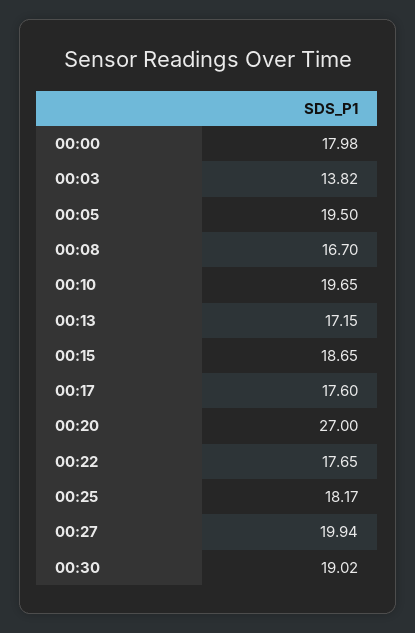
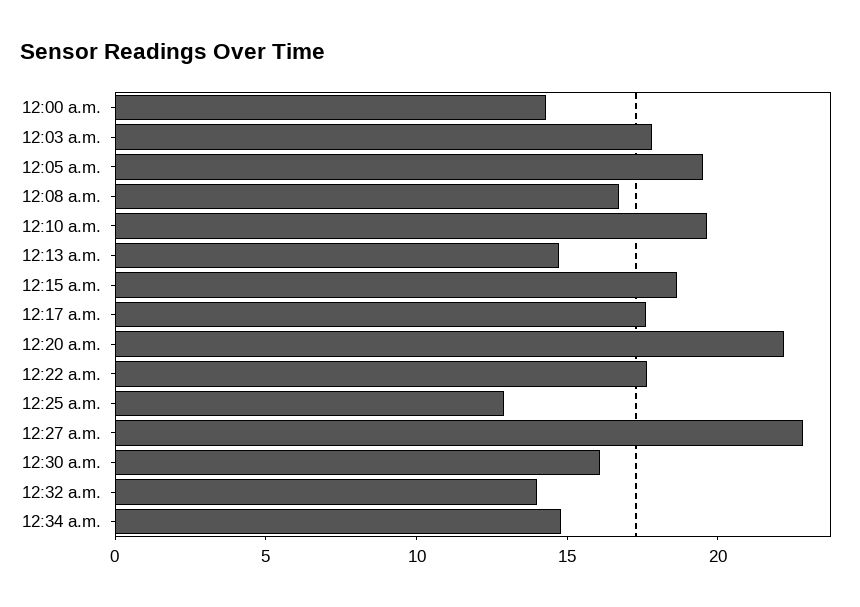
00:00: 17.98 -> 14
00:03: 13.82 -> 18
00:13: 17.15 -> 15
00:20: 27 -> 22
00:25: 18.17 -> 13
00:27: 19.94 -> 23
00:30: 19.02 -> 16
12:32 a.m.: none -> 14
12:34 a.m.: none -> 15

